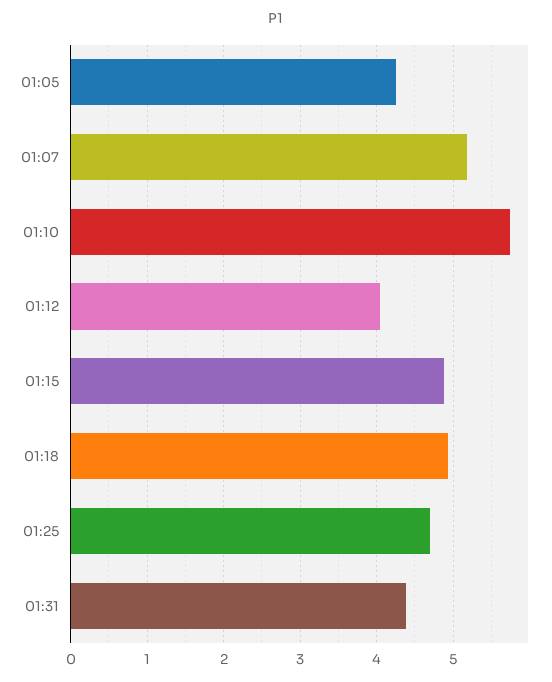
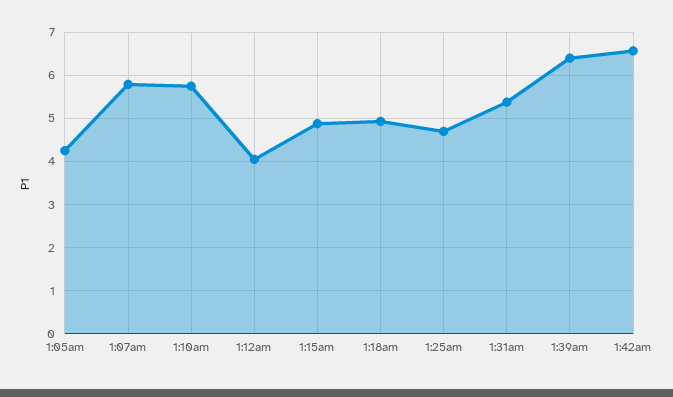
01:07: 5.2 -> 5.8
01:31: 4.4 -> 5.4
1:39am: none -> 6.4
1:42am: none -> 6.6

